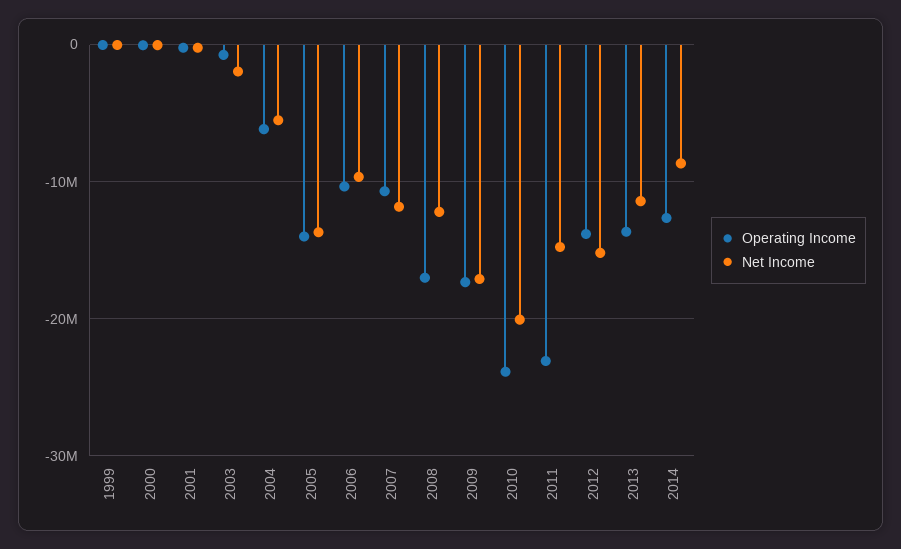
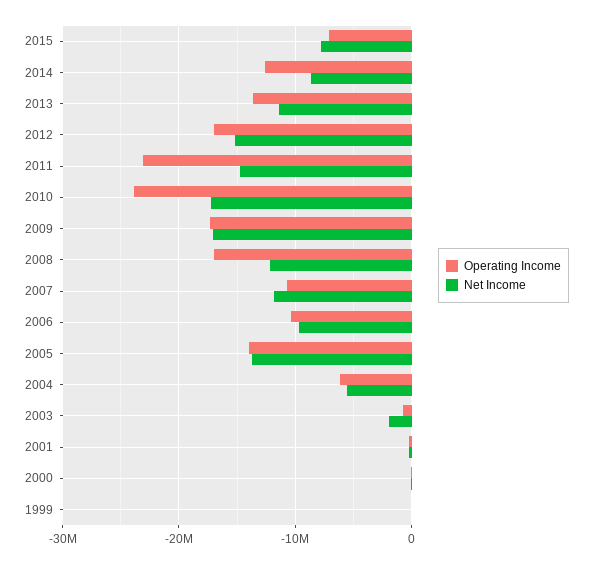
Net Income, 2010: -20000000 -> -17000000
Operating Income, 2012: -14000000 -> -17000000
Operating Income, 2015: none -> -7000000
Net Income, 2015: none -> -8000000

